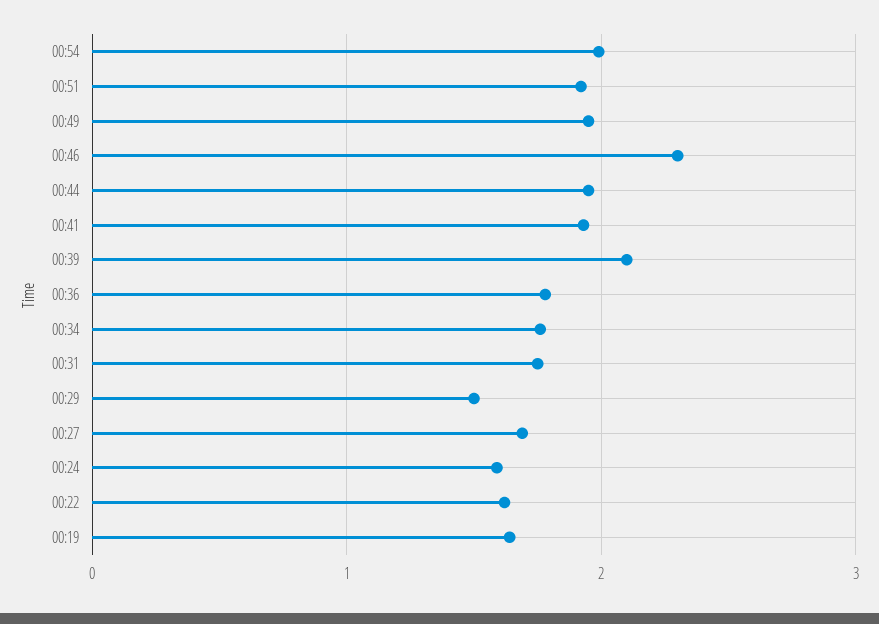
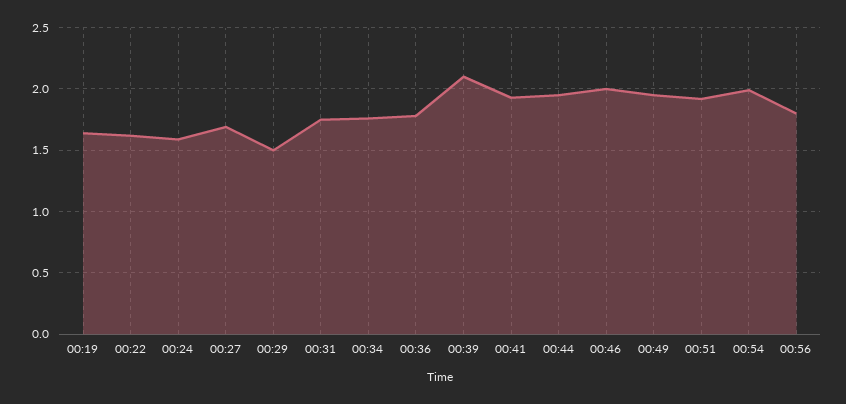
00:46: 2.3 -> 2
00:56: none -> 1.8

